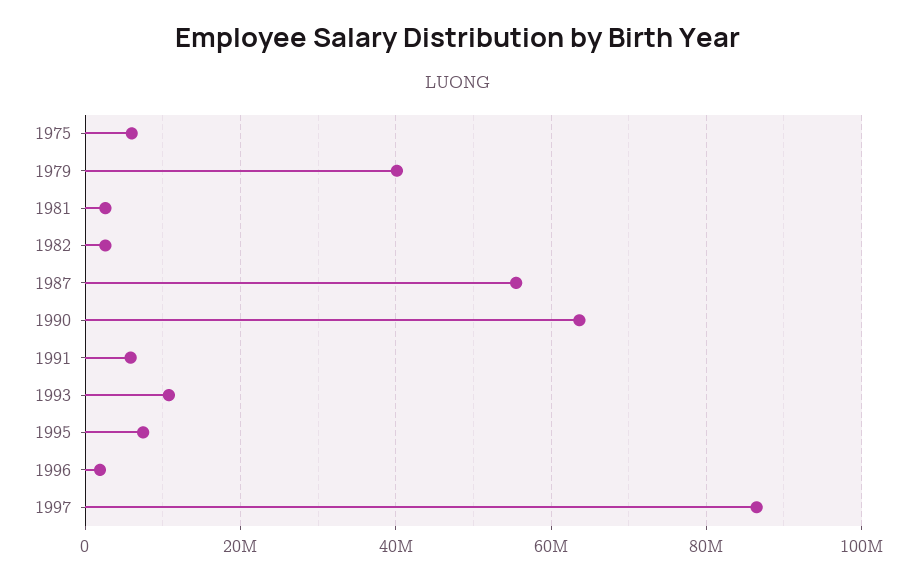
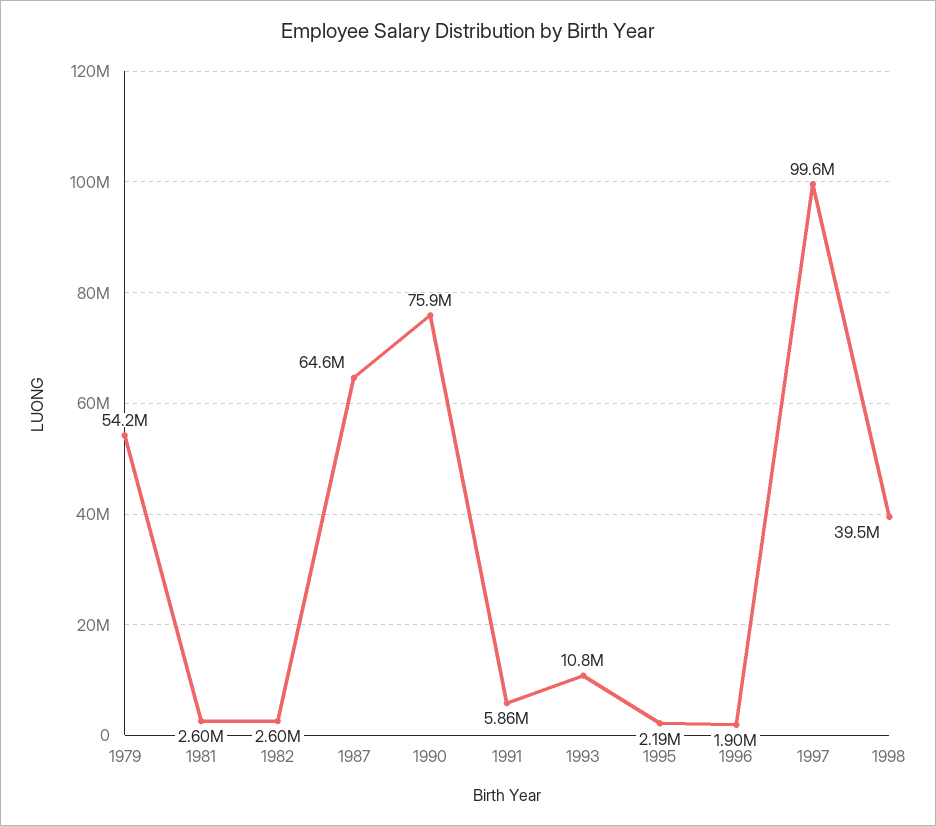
1975: 6000000 -> none
1979: 40000000 -> 54200000
1987: 56000000 -> 64600000
1990: 64000000 -> 75900000
1995: 8000000 -> 2190000
1997: 86000000 -> 99600000
1998: none -> 39500000

